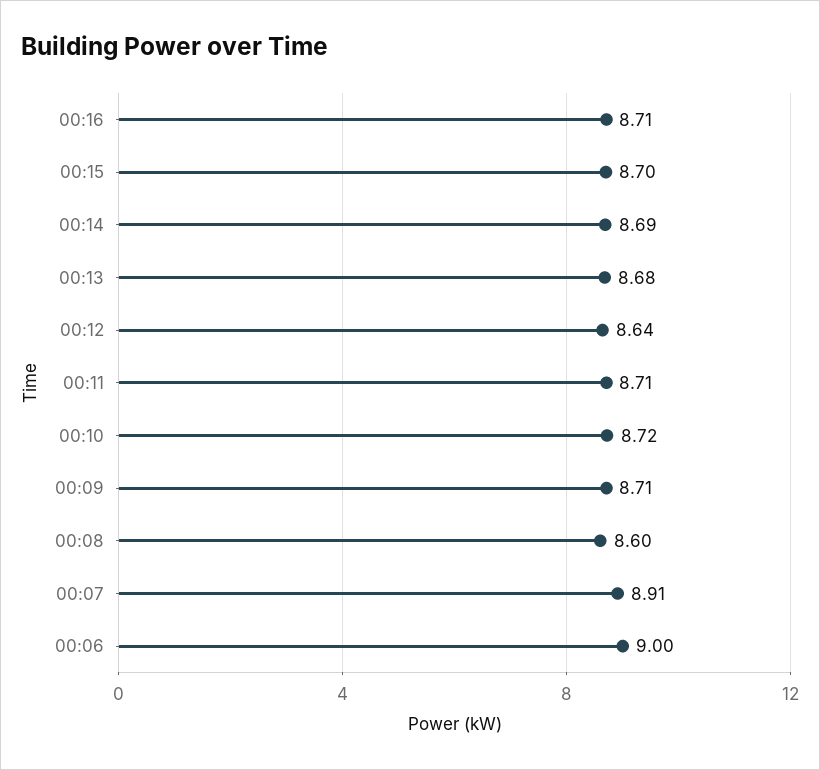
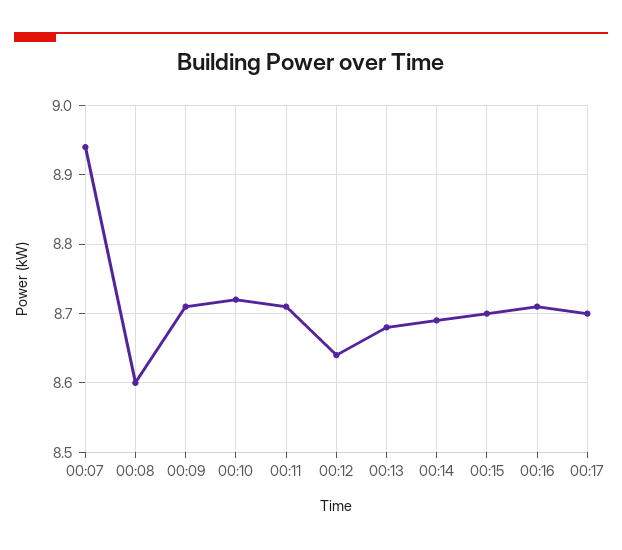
00:07: 8.91 -> 8.94
00:06: 9 -> none
00:17: none -> 8.7

